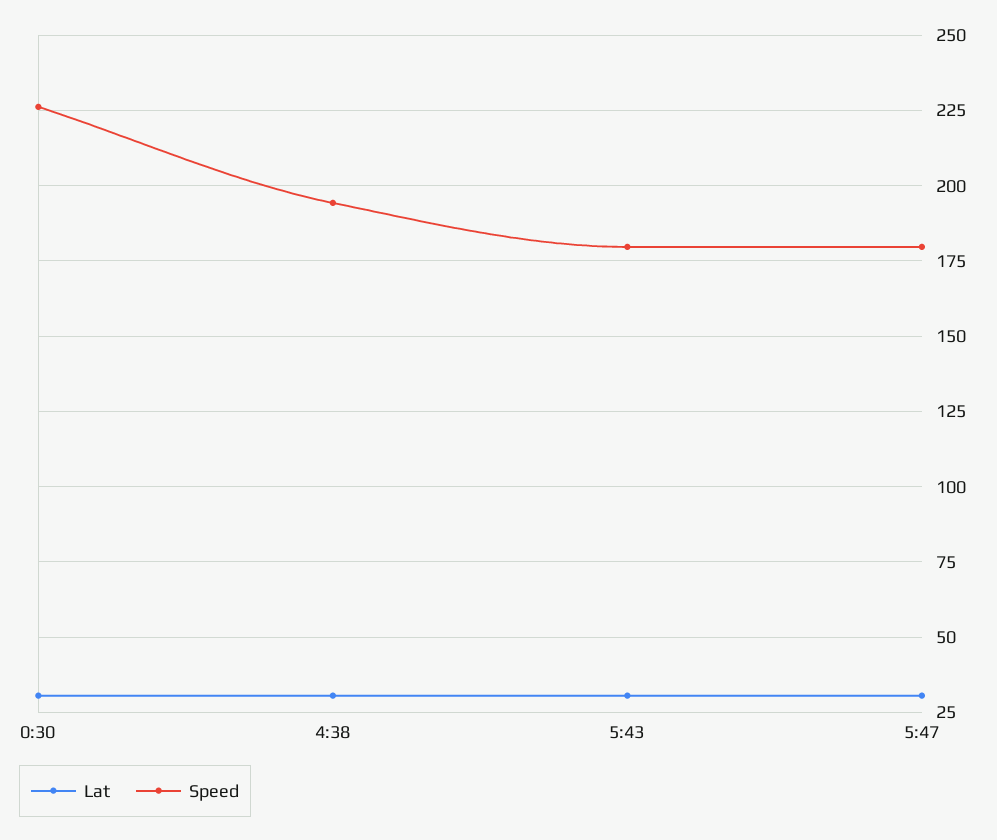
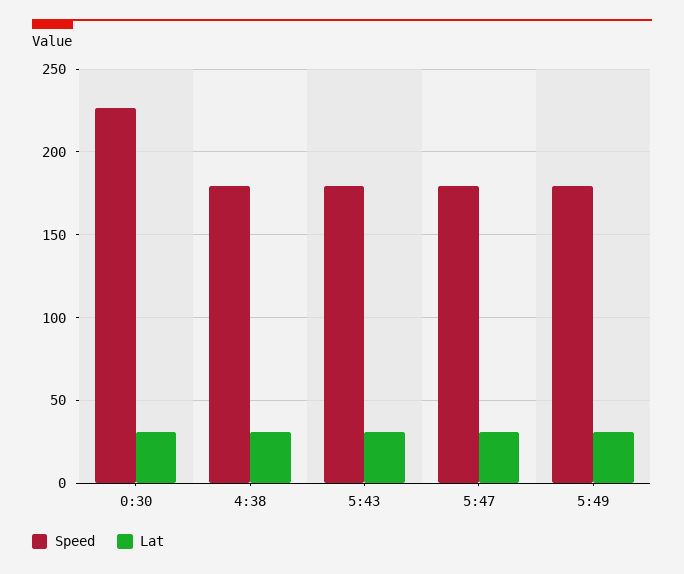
Speed, 4:38: 195 -> 180
Speed, 5:49: none -> 180
Lat, 5:49: none -> 30

